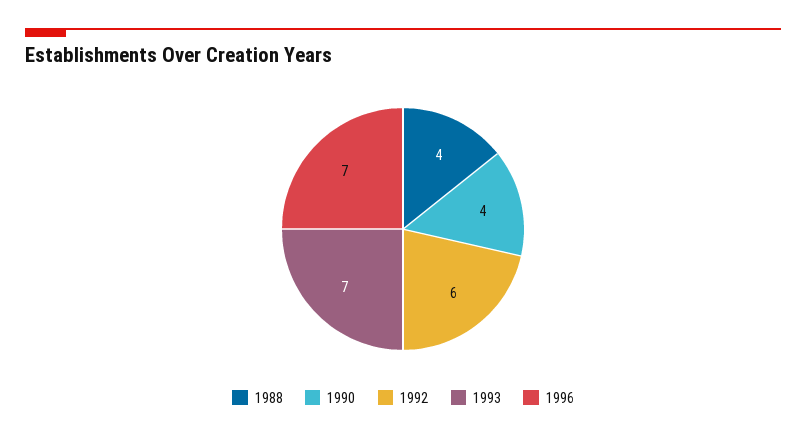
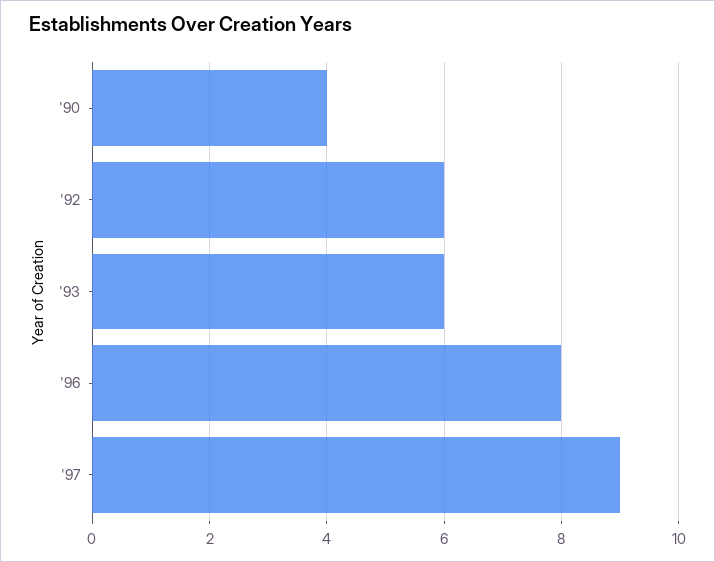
1988: 4 -> none
1993: 7 -> 6
1996: 7 -> 8
'97: none -> 9

